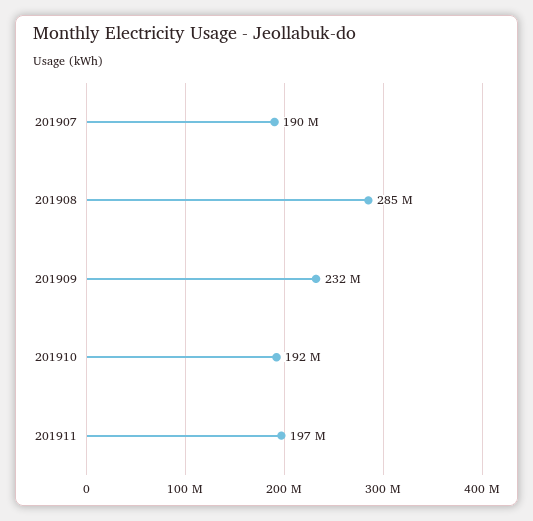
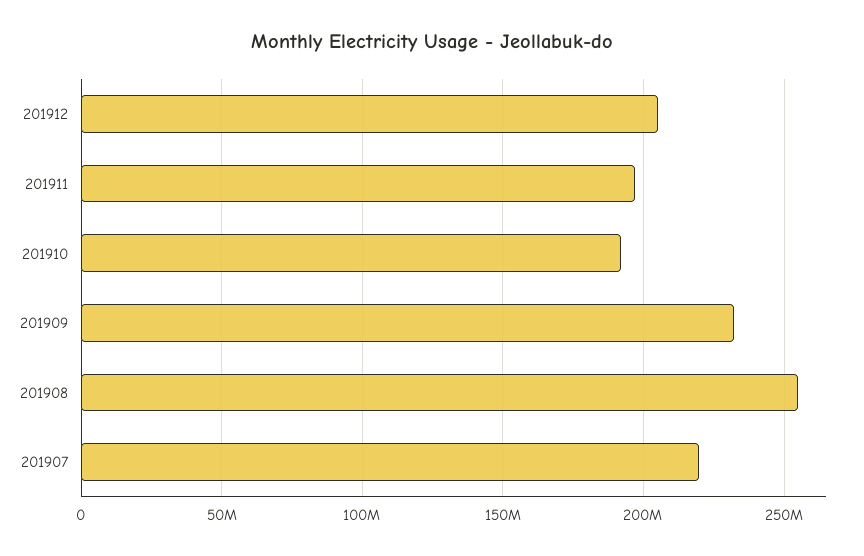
201907: 190000000 -> 220000000
201908: 285000000 -> 255000000
201912: none -> 205000000

